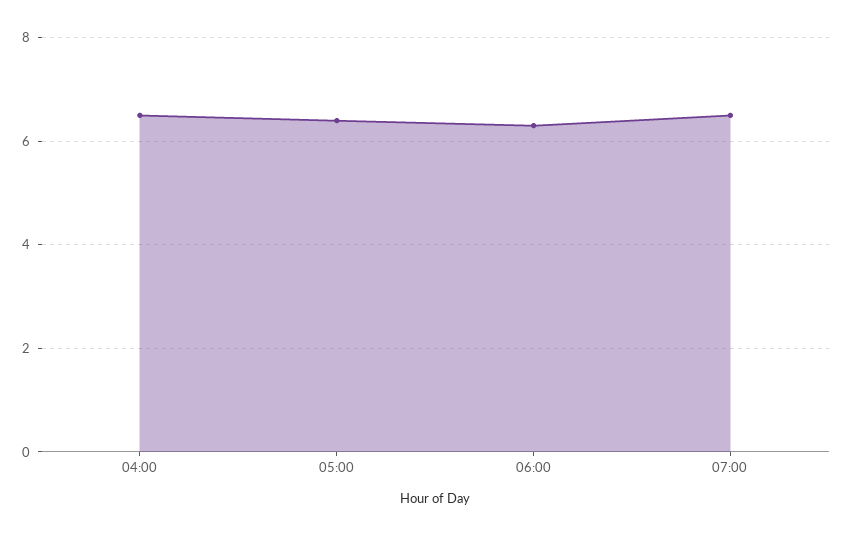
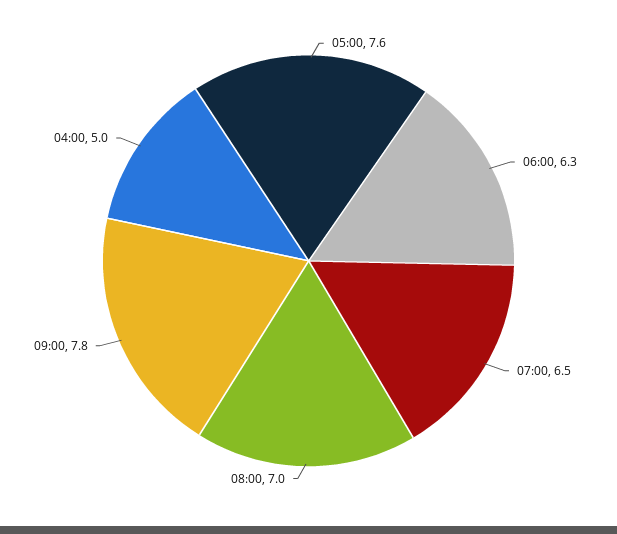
04:00: 6.5 -> 5
05:00: 6.5 -> 7.6
08:00: none -> 7
09:00: none -> 7.8

